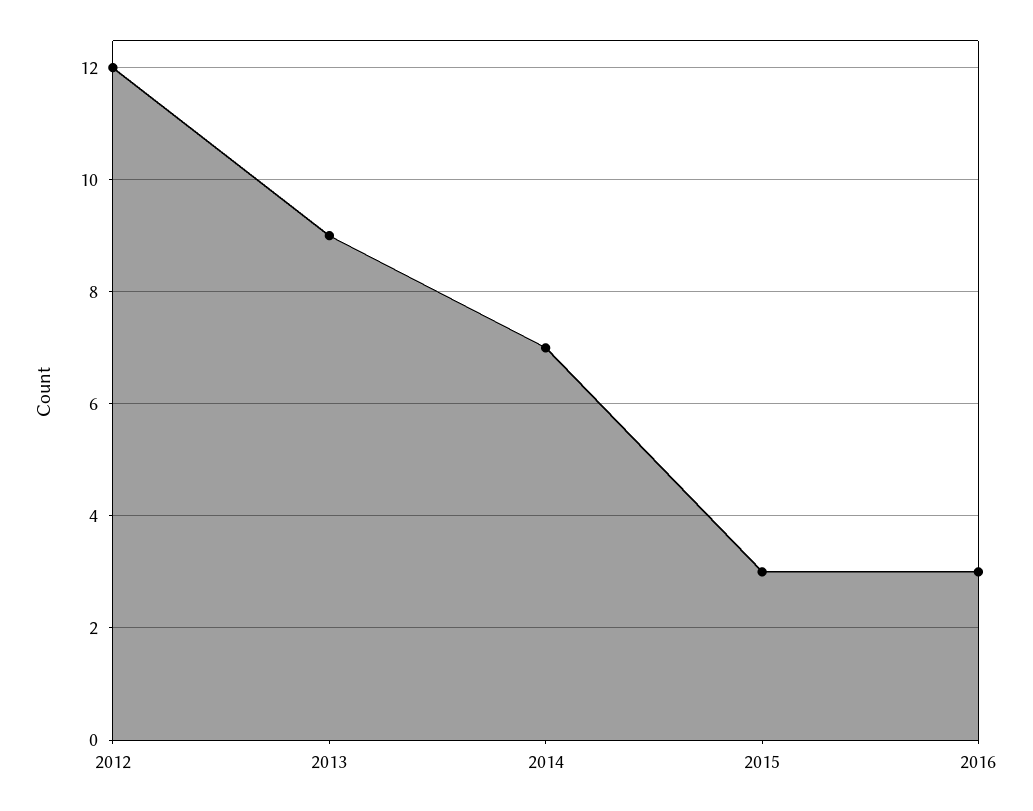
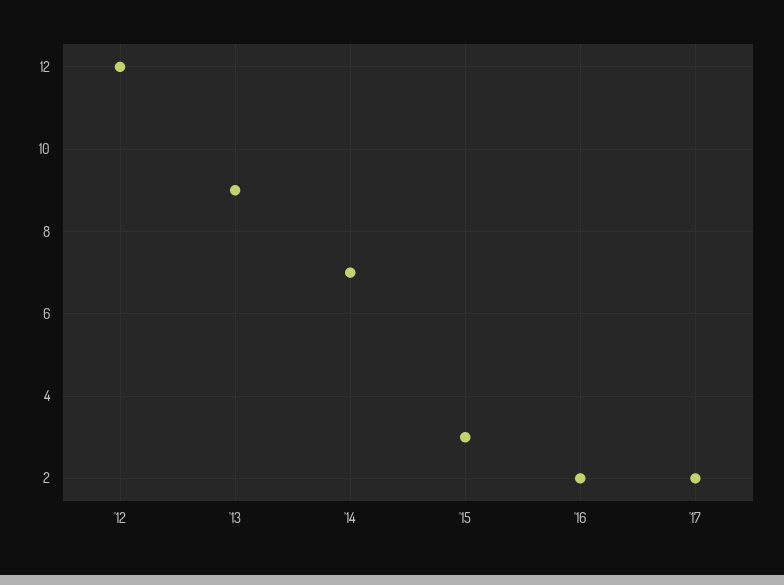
2016: 3 -> 2
'17: none -> 2

